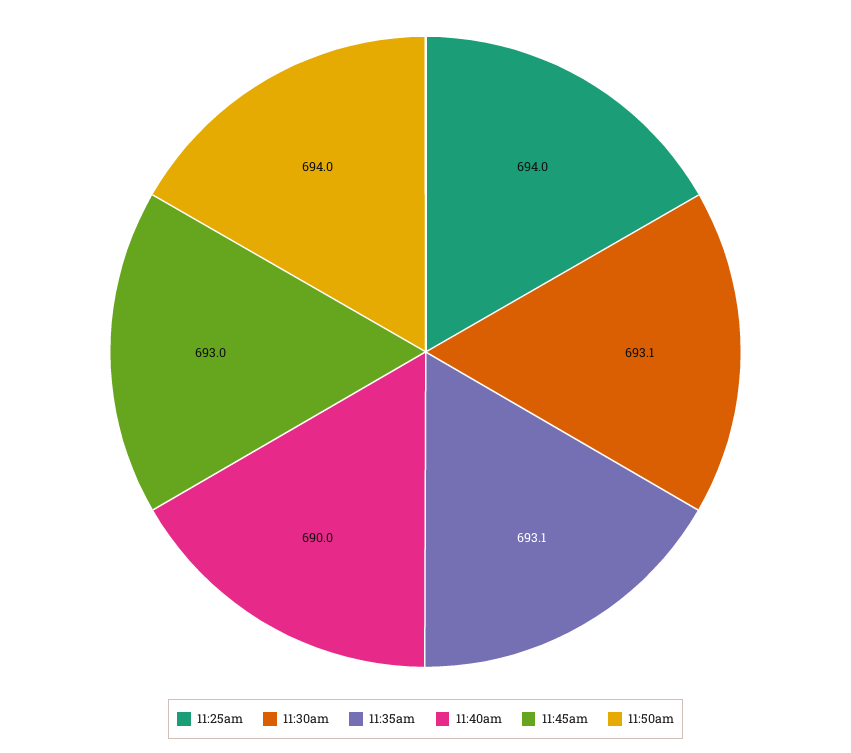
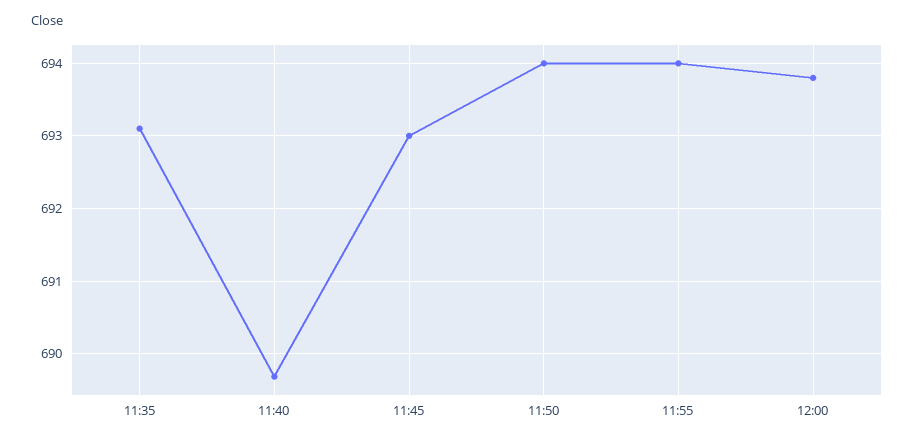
11:25am: 694 -> none
11:30am: 693.1 -> none
11:40am: 690 -> 689.7
11:55: none -> 694
12:00: none -> 693.8

